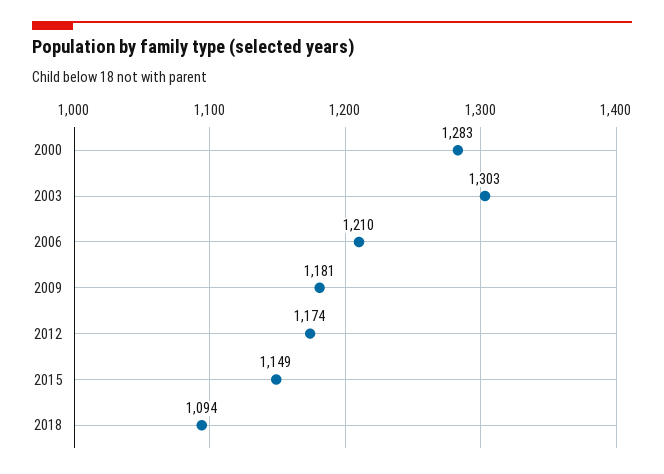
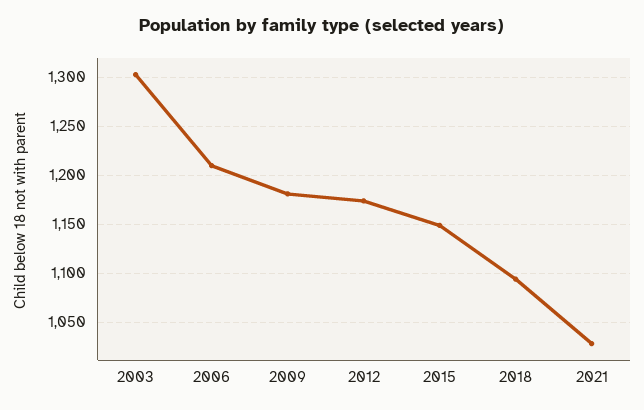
2000: 1283 -> none
2021: none -> 1030

